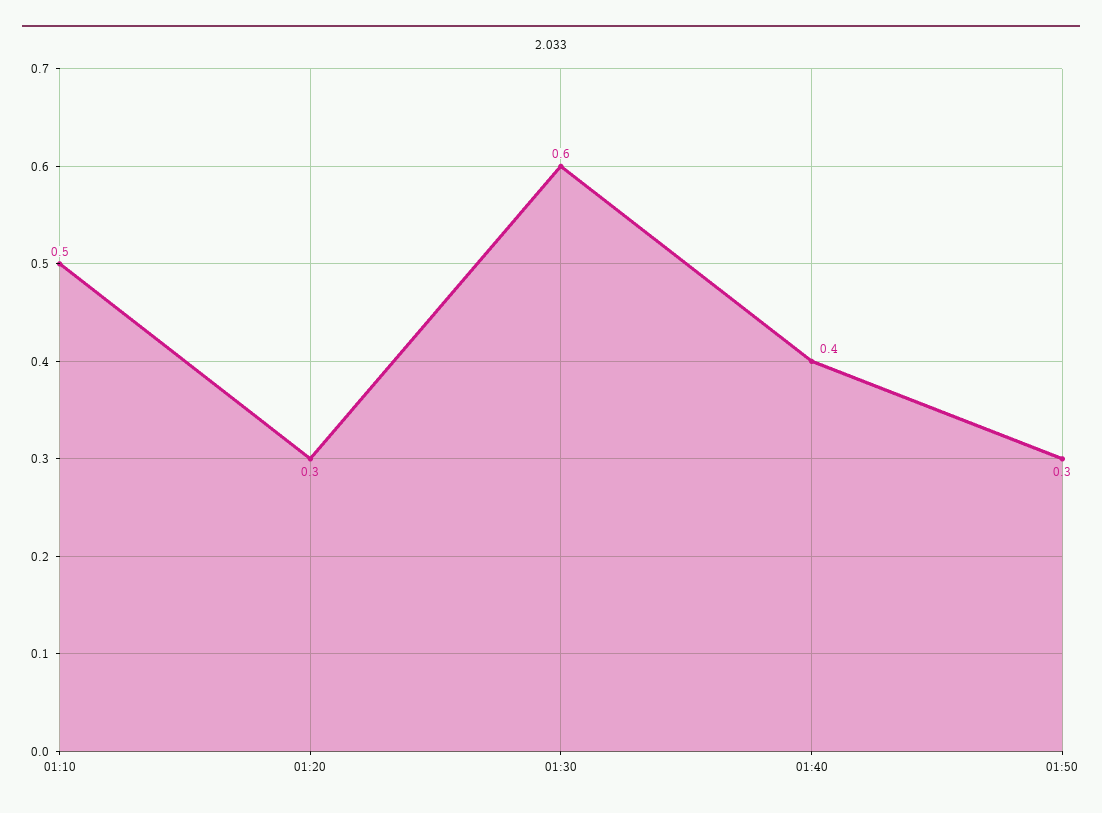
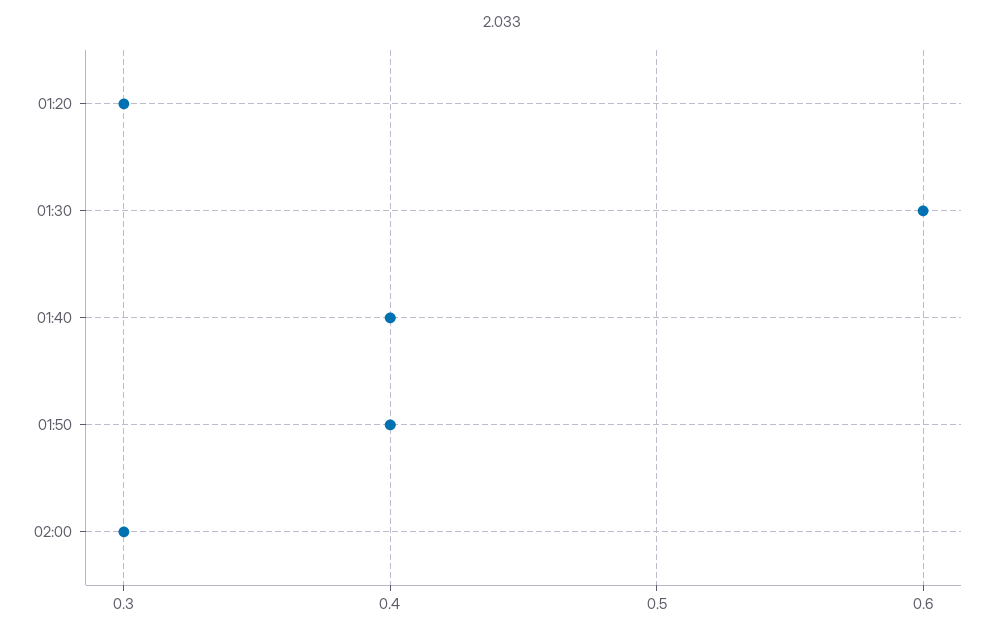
01:10: 0.5 -> none
01:50: 0.3 -> 0.4
02:00: none -> 0.3

